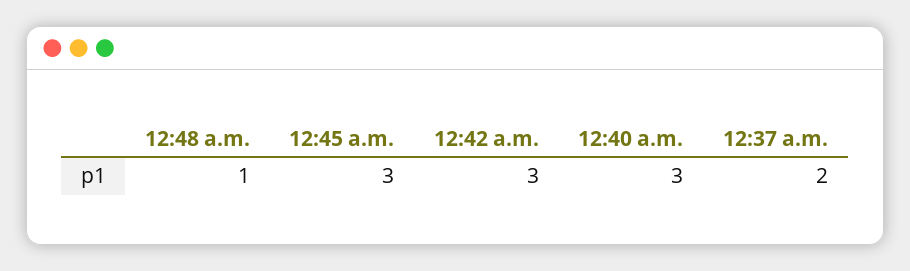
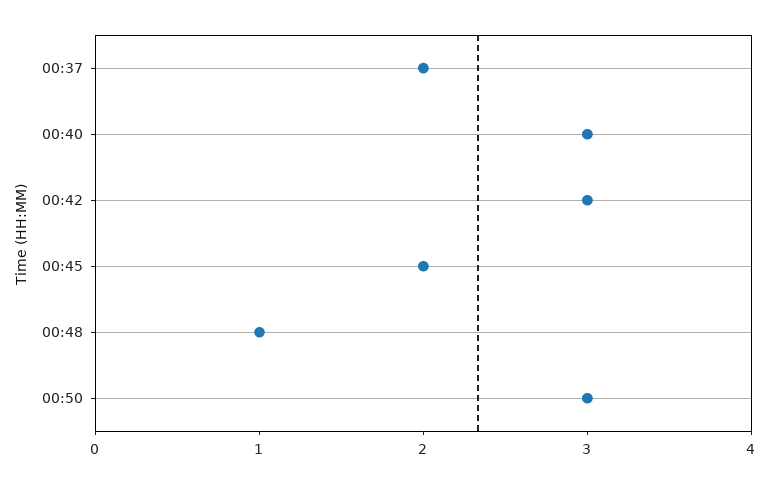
12:45 a.m.: 3 -> 2
00:50: none -> 3

